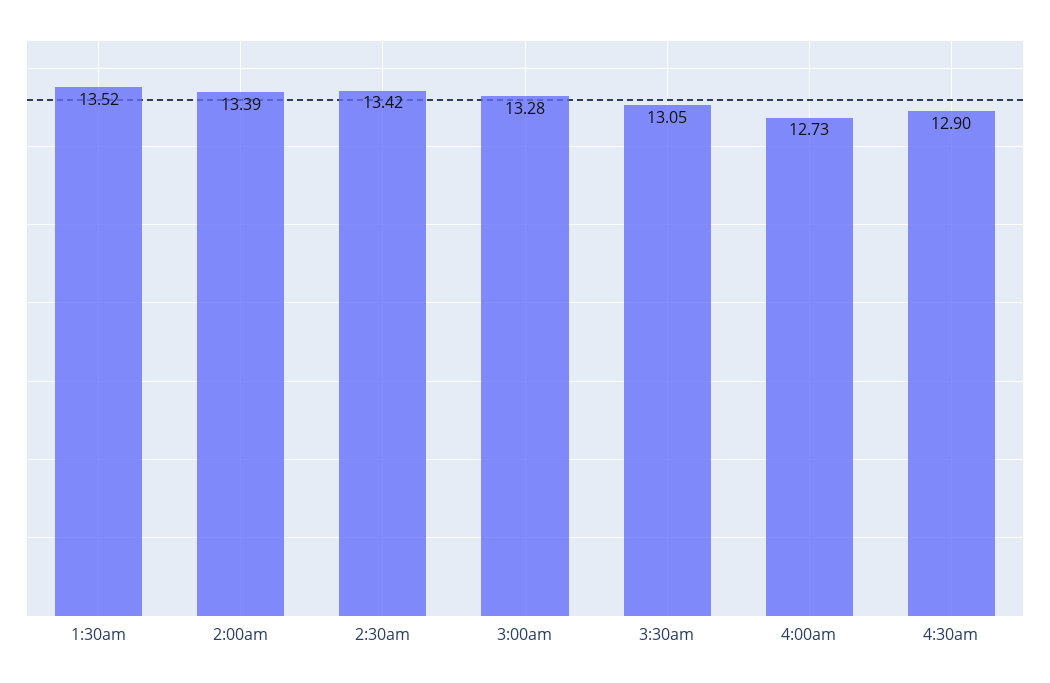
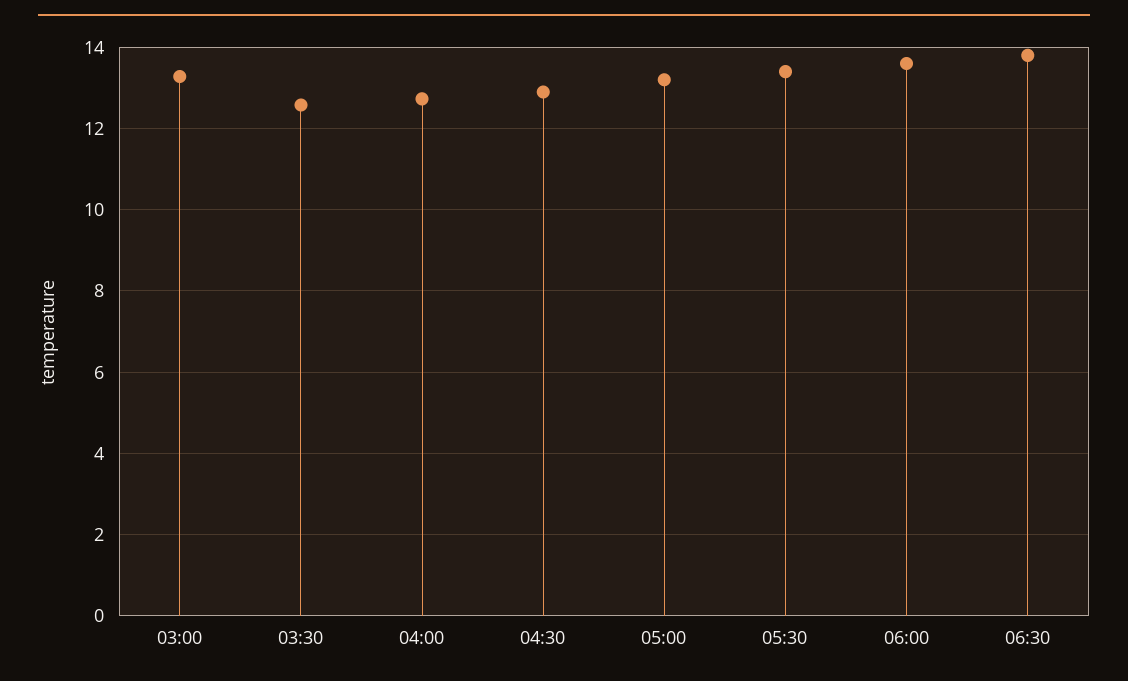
1:30am: 13.52 -> none
2:00am: 13.39 -> none
2:30am: 13.42 -> none
3:30am: 13.05 -> 12.6
05:00: none -> 13.2
05:30: none -> 13.4
06:00: none -> 13.6
06:30: none -> 13.8

